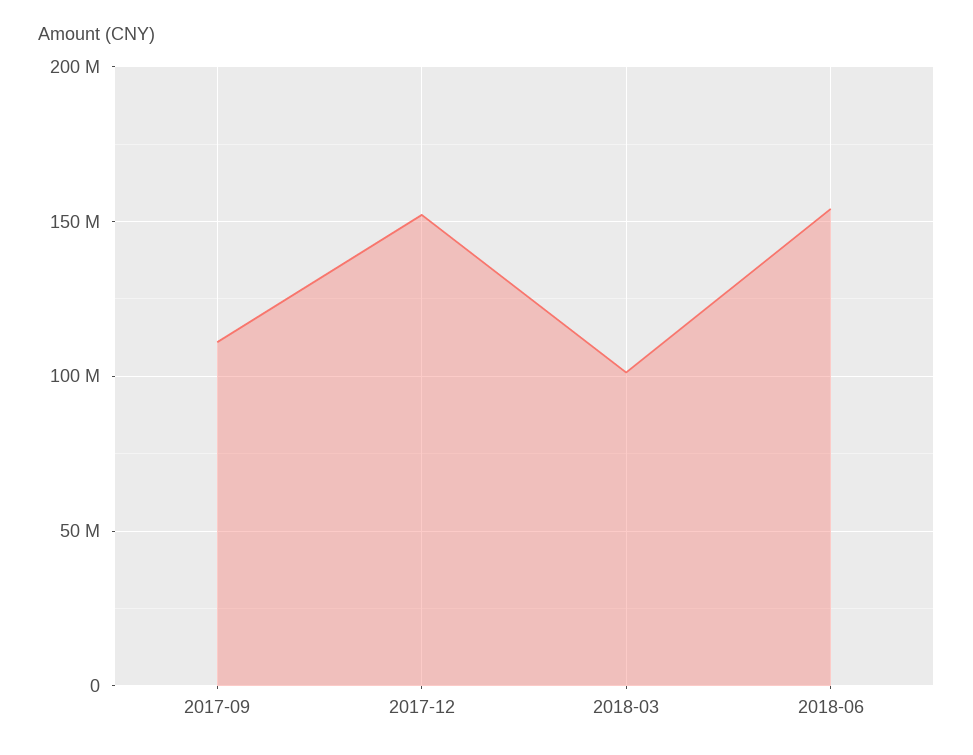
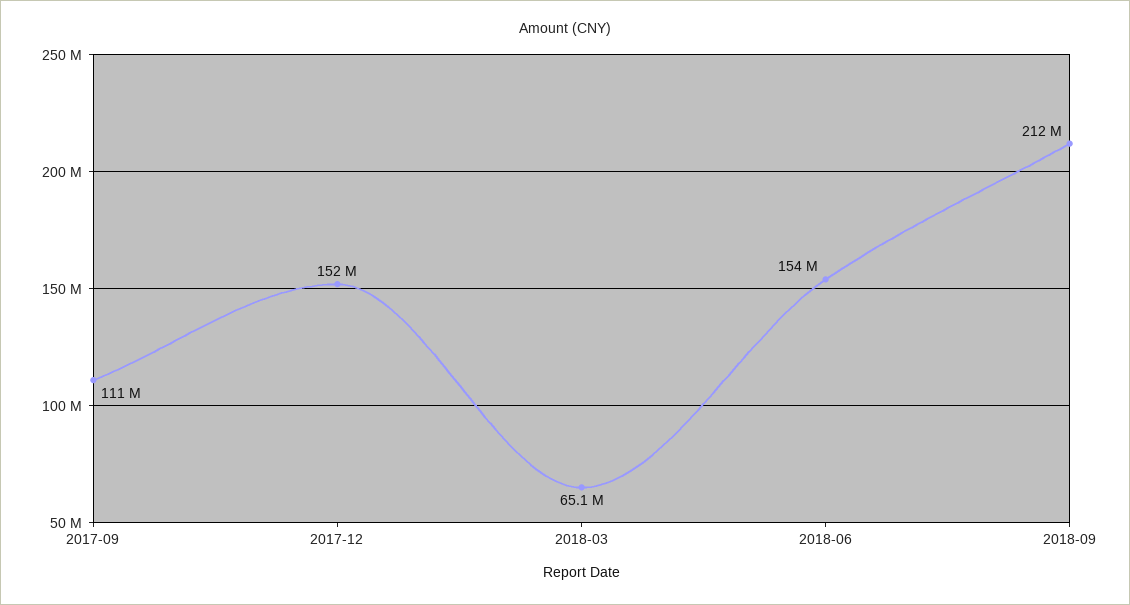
2018-03: 100000000 -> 65100000
2018-09: none -> 212000000

